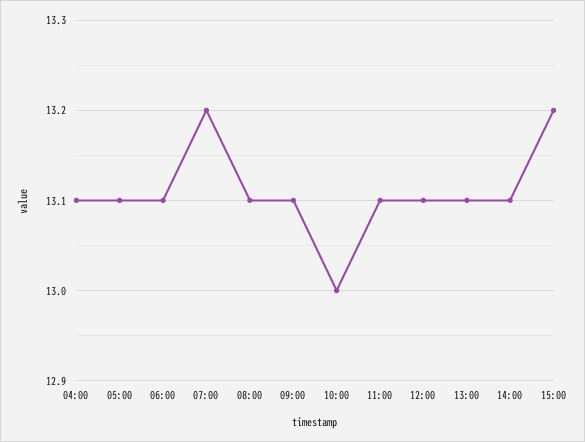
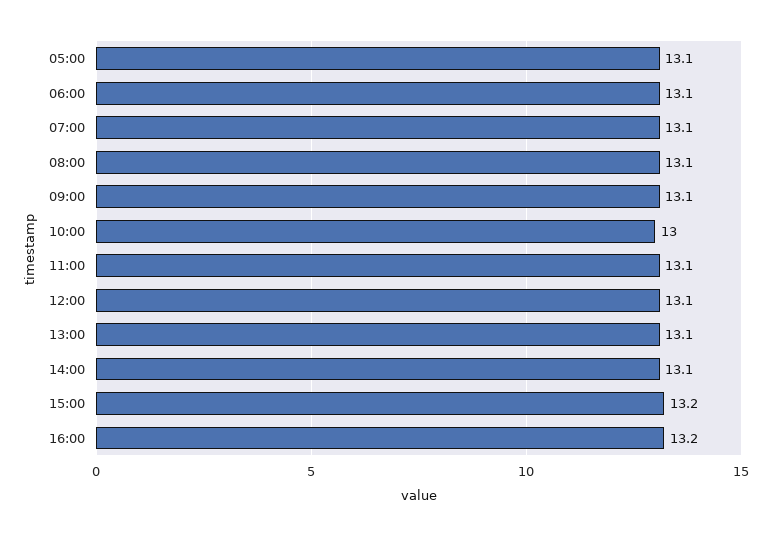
04:00: 13.1 -> none
07:00: 13.2 -> 13.1
16:00: none -> 13.2

